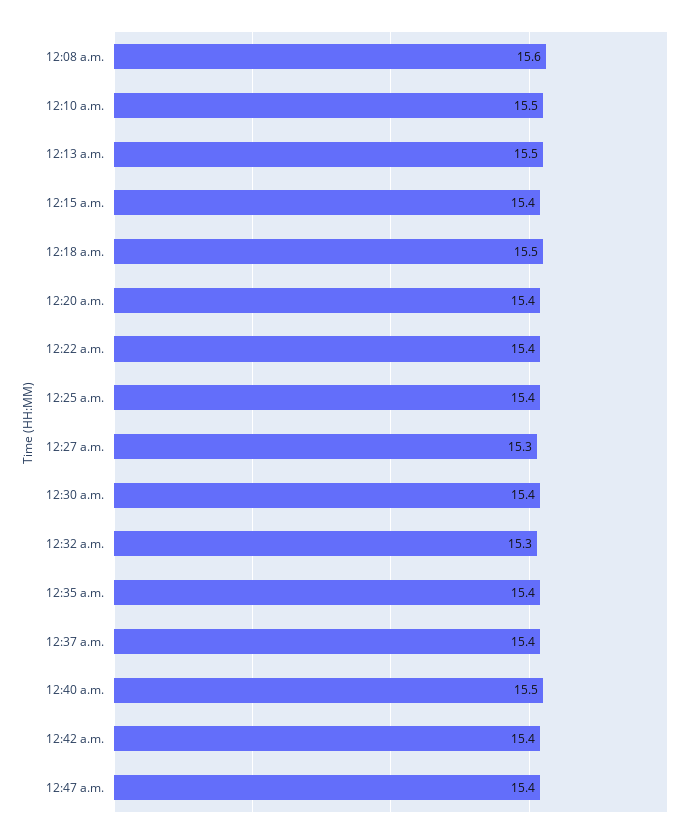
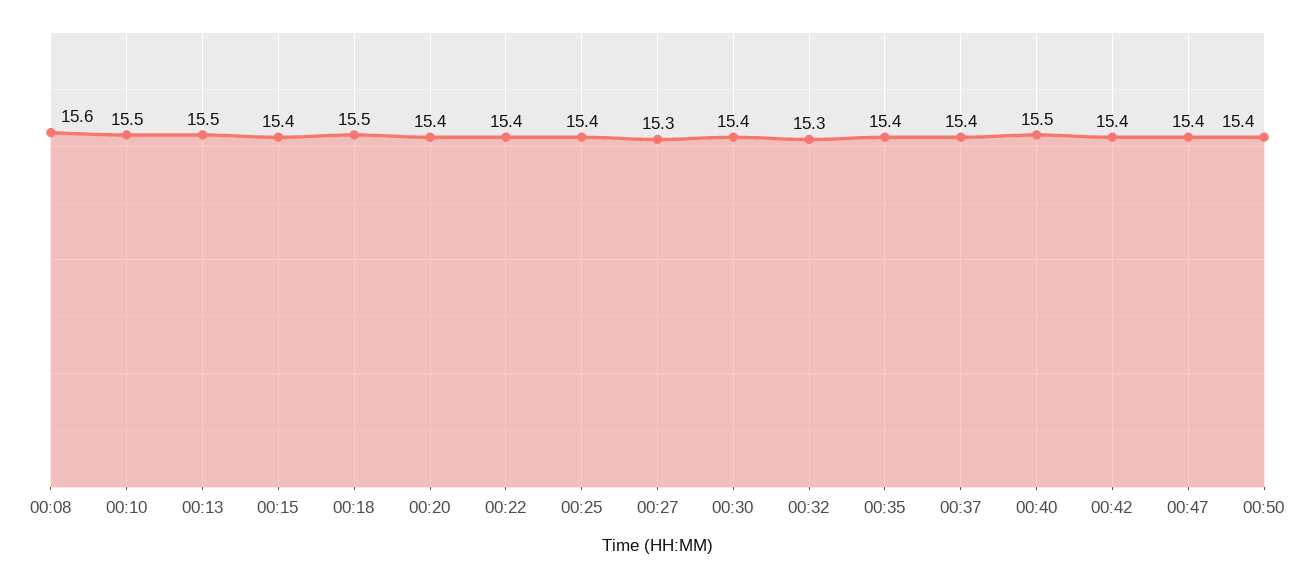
00:50: none -> 15.4

